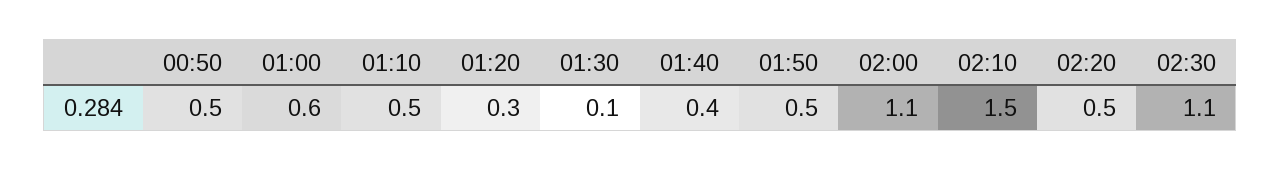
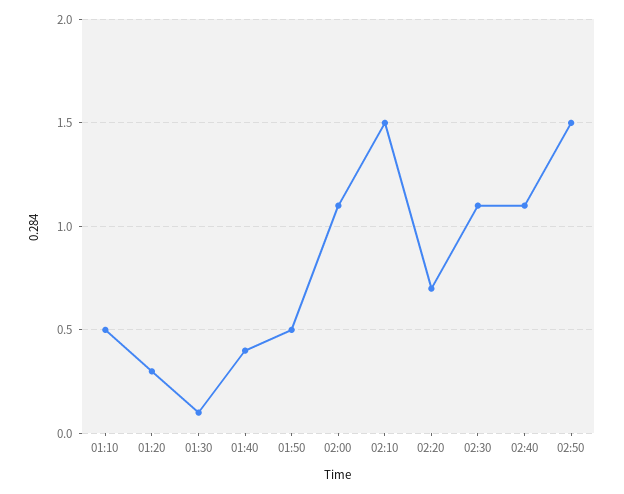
00:50: 0.5 -> none
01:00: 0.6 -> none
02:20: 0.5 -> 0.7
02:40: none -> 1.1
02:50: none -> 1.5

